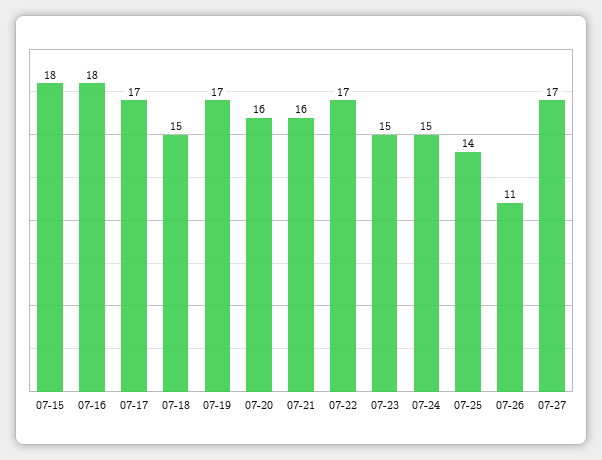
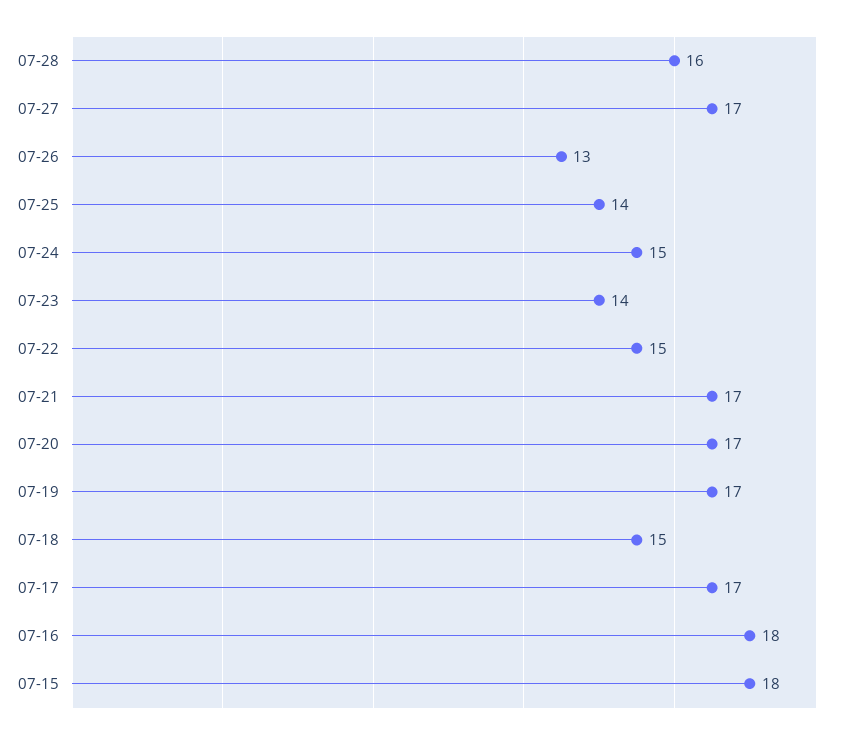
07-20: 16 -> 17
07-21: 16 -> 17
07-22: 17 -> 15
07-23: 15 -> 14
07-26: 11 -> 13
07-28: none -> 16

